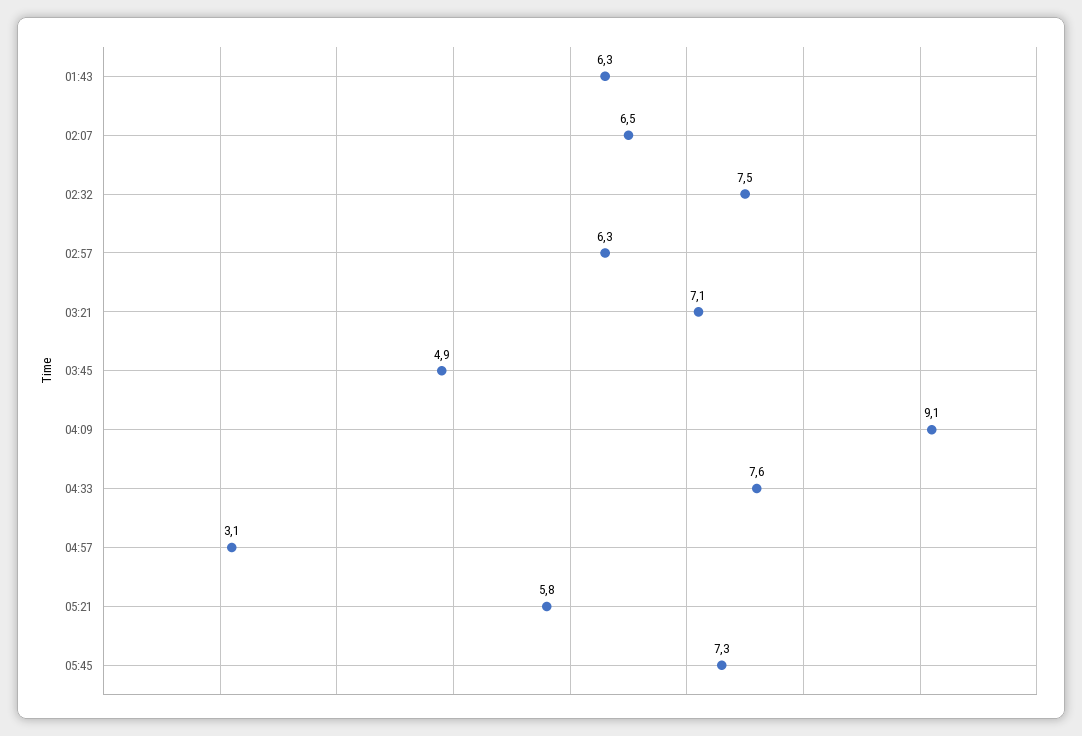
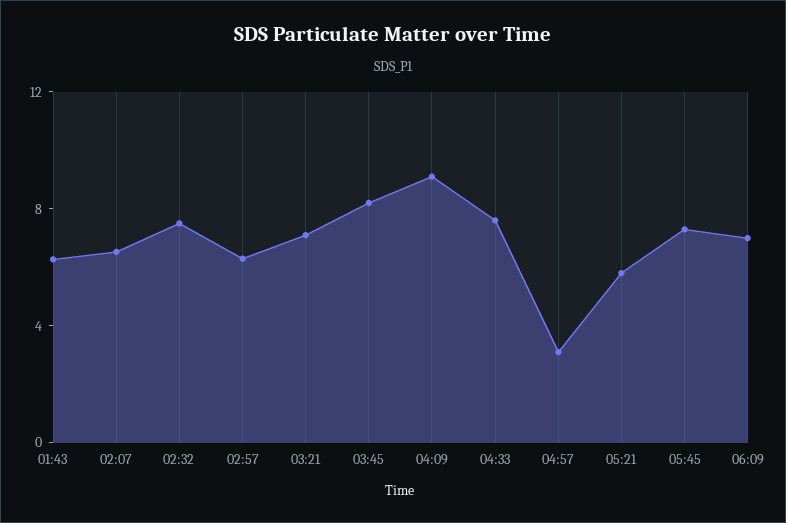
03:45: 4.9 -> 8
06:09: none -> 7

